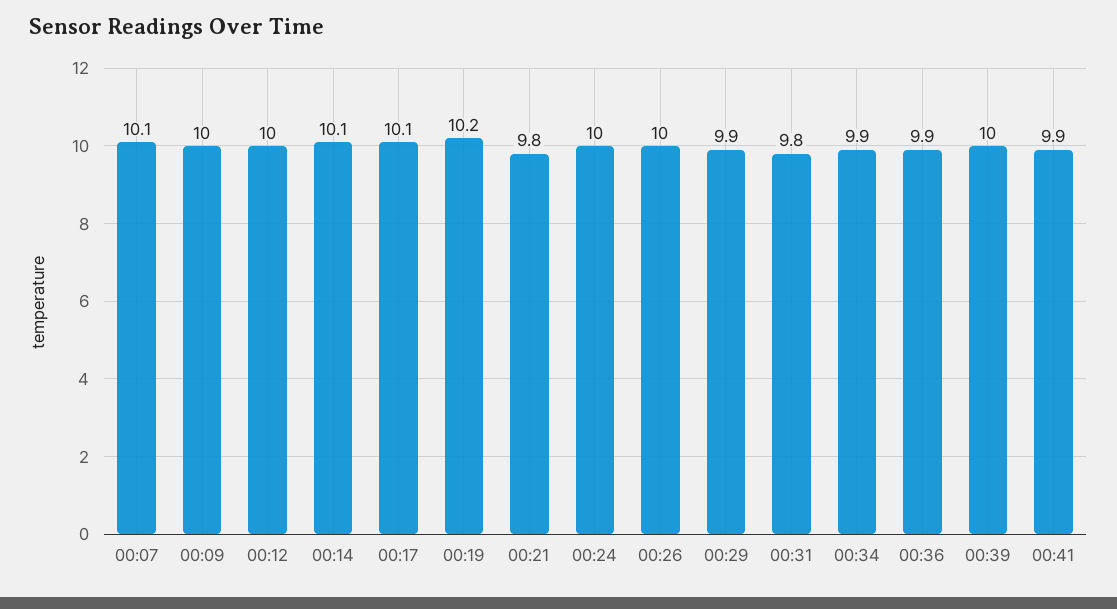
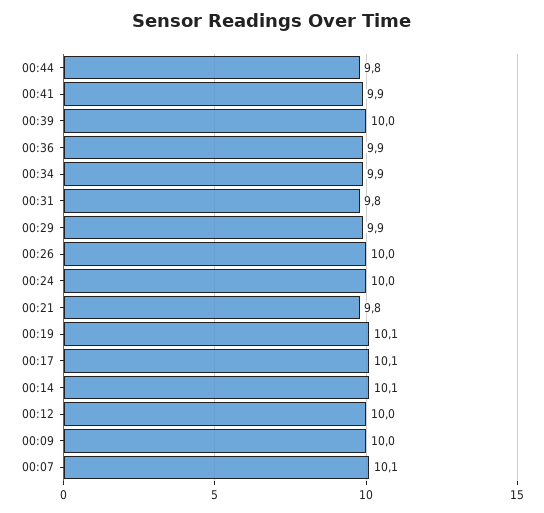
00:19: 10.2 -> 10.1
00:44: none -> 9.8

